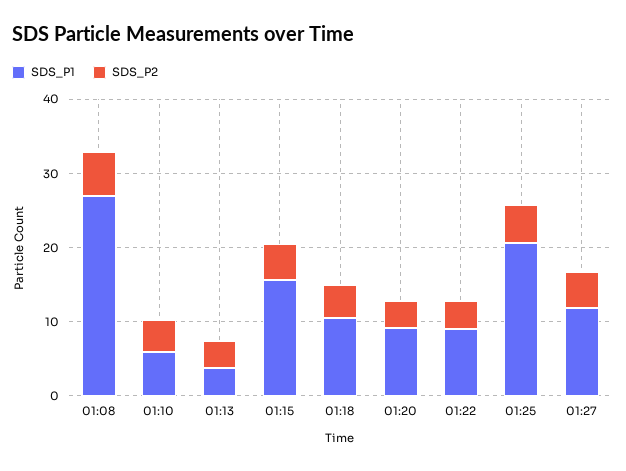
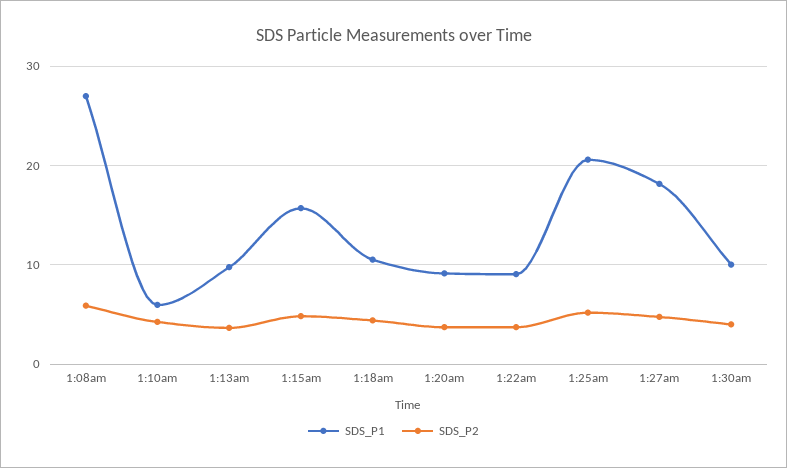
SDS_P1, 01:13: 4 -> 10
SDS_P1, 01:27: 12 -> 18
SDS_P1, 1:30am: none -> 10
SDS_P2, 1:30am: none -> 4

